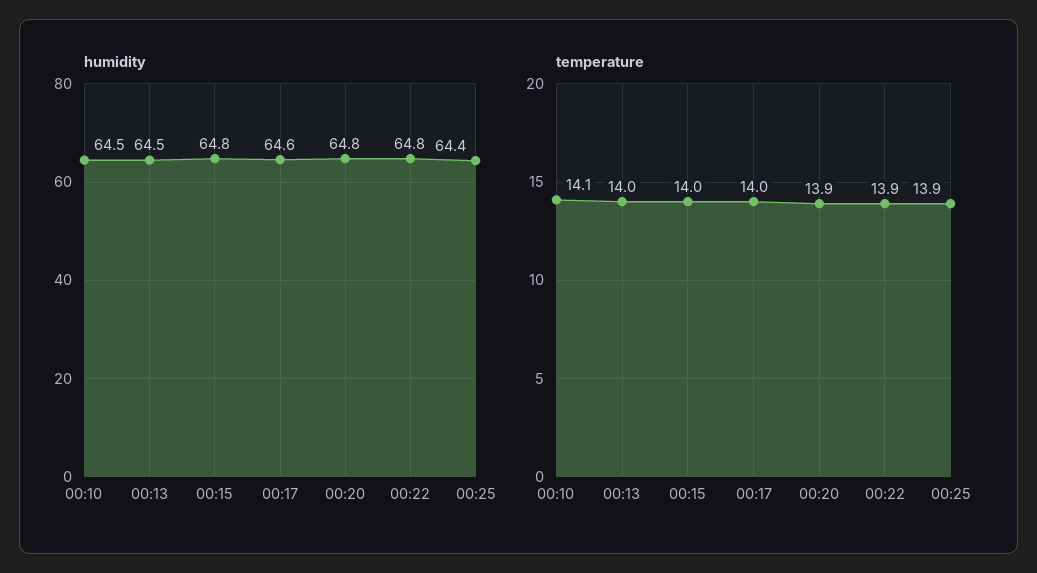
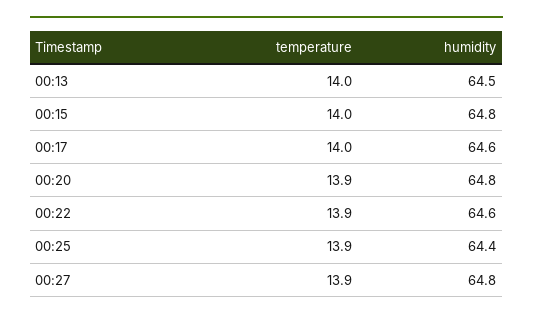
humidity, 00:10: 64.5 -> none
humidity, 00:22: 64.8 -> 64.6
temperature, 00:10: 14.1 -> none
temperature, 00:27: none -> 13.9
humidity, 00:27: none -> 64.8

